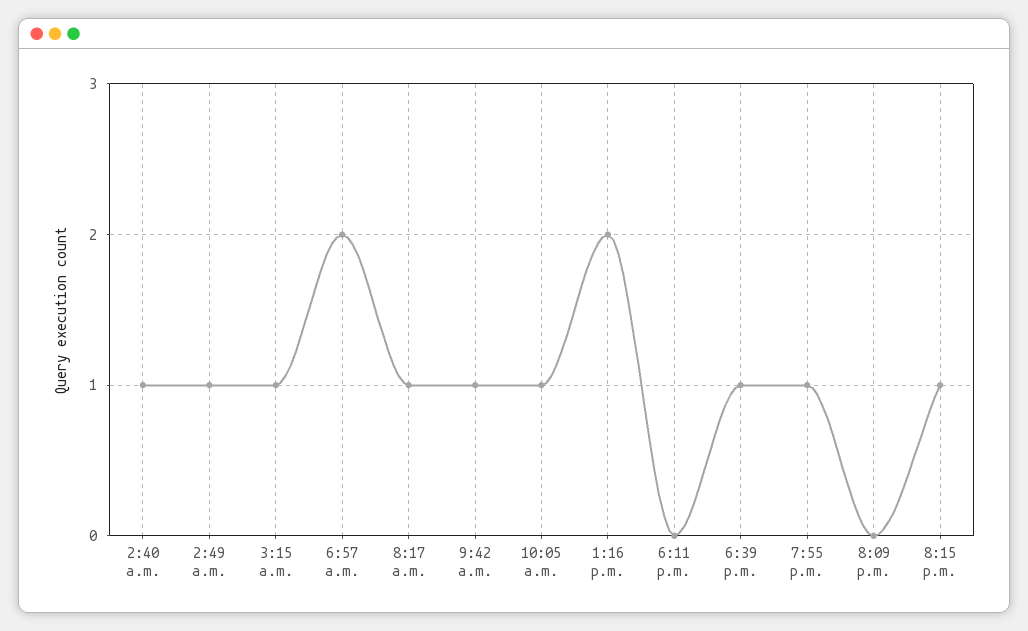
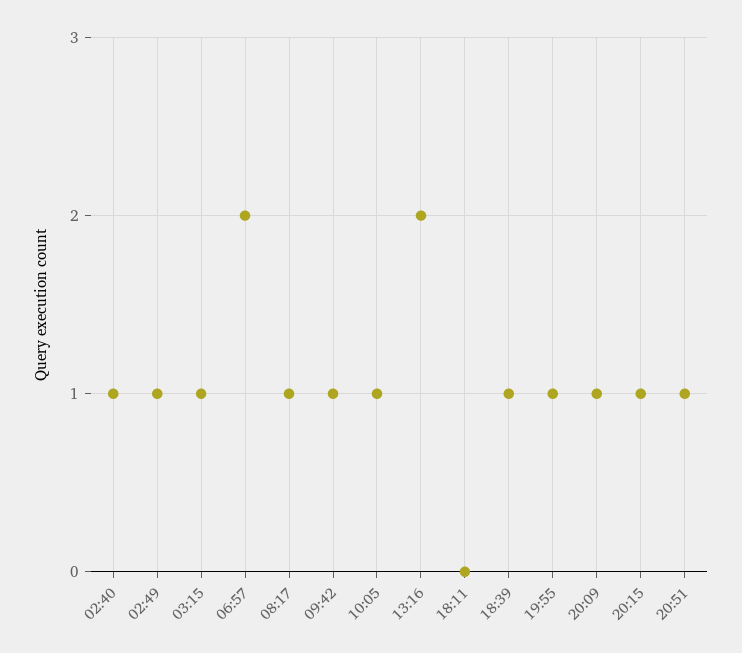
8:09 p.m.: 0 -> 1
20:51: none -> 1

